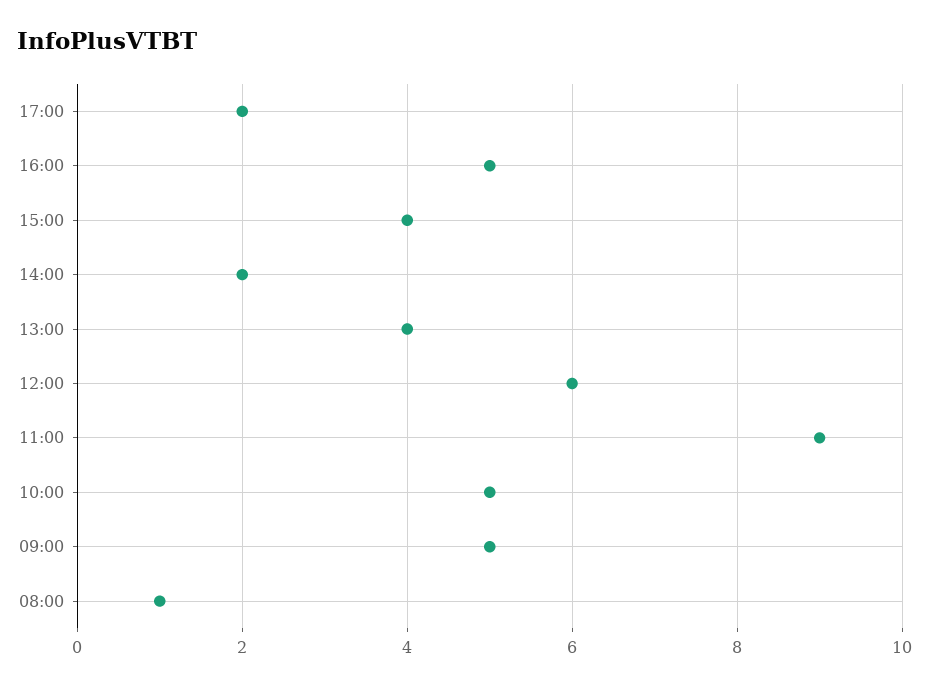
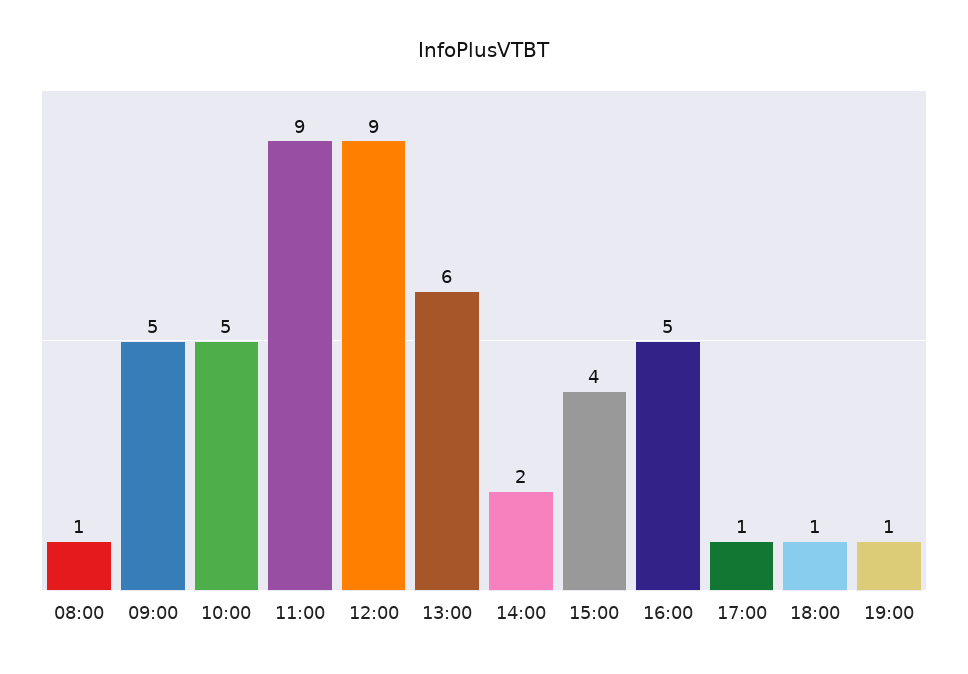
17:00: 2 -> 1
13:00: 4 -> 6
12:00: 6 -> 9
18:00: none -> 1
19:00: none -> 1

